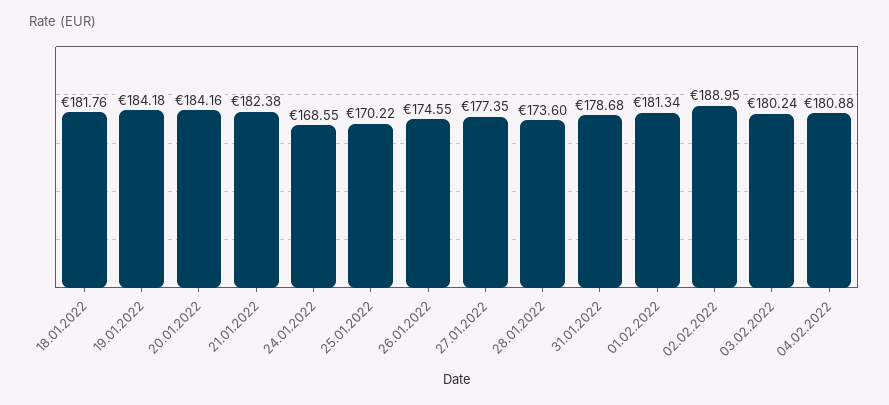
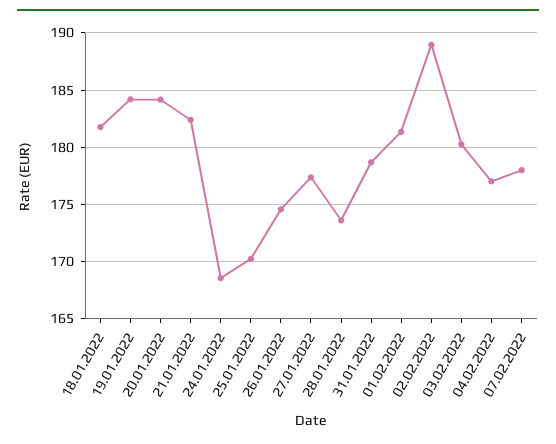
04.02.2022: 180.88 -> 177
07.02.2022: none -> 178

